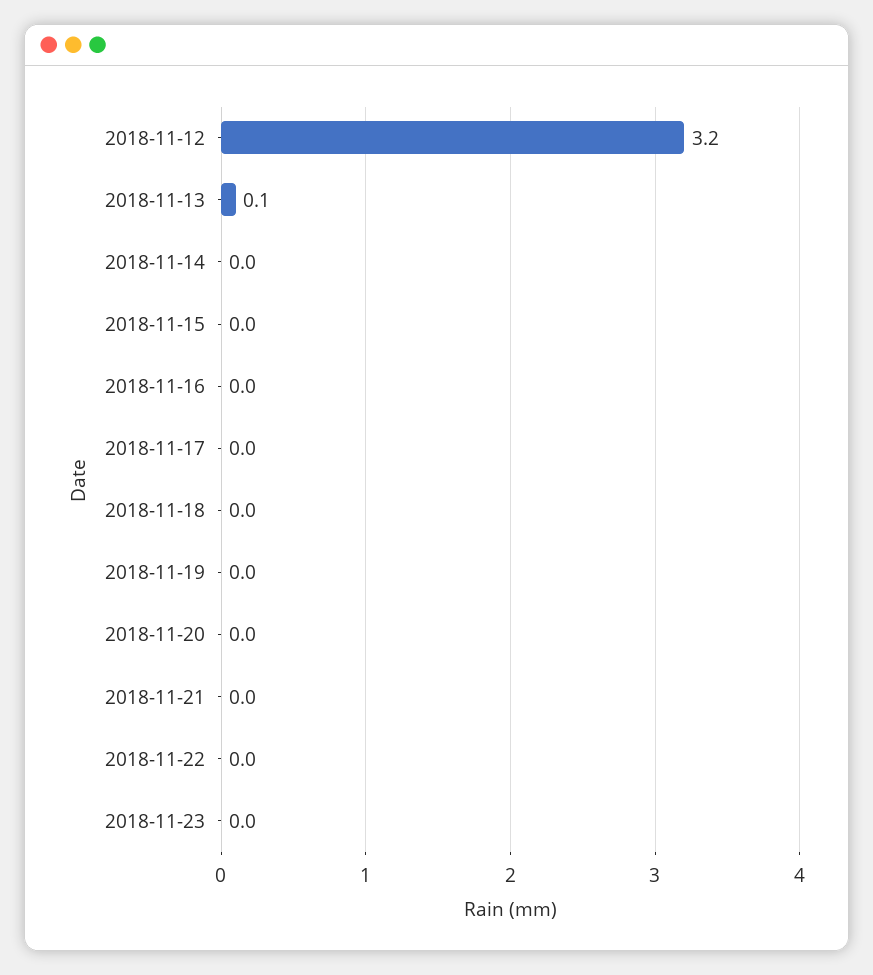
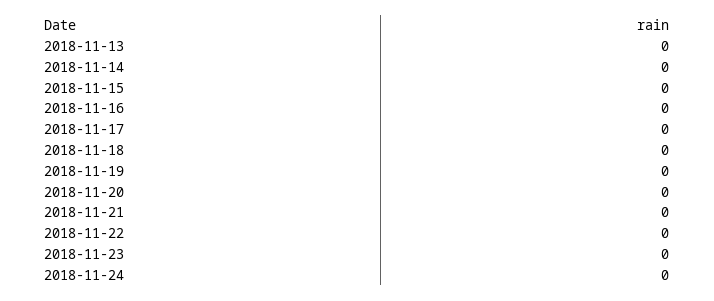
2018-11-12: 3.2 -> none
2018-11-13: 0.1 -> 0
2018-11-24: none -> 0

